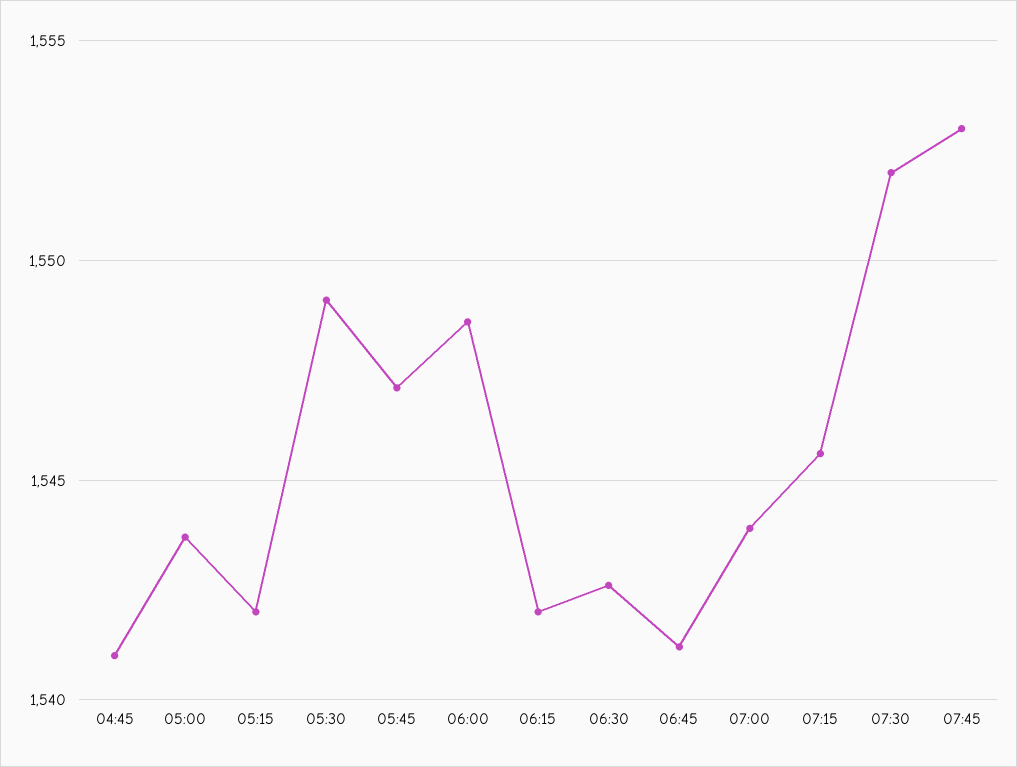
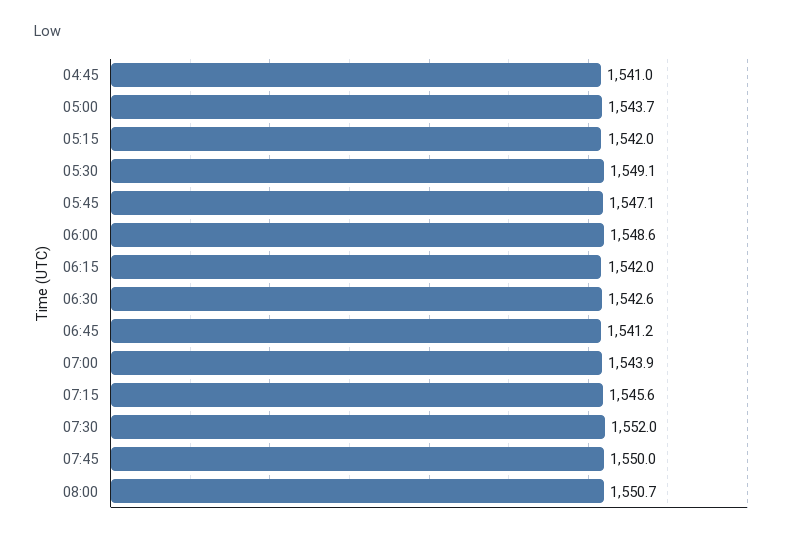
07:45: 1553 -> 1550
08:00: none -> 1550.7

